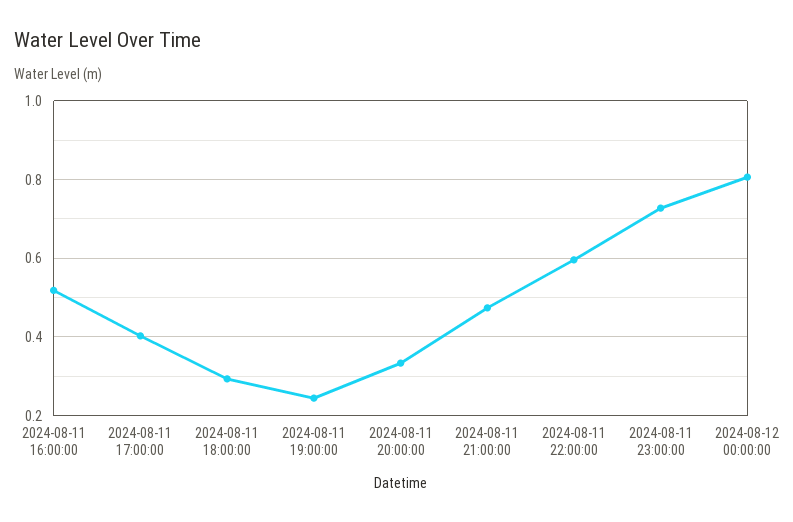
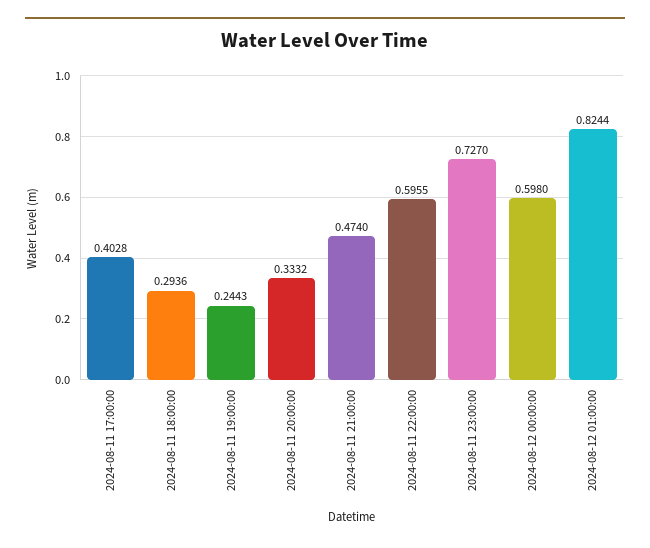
2024-08-11 16:00:00: 0.52 -> none
2024-08-12 00:00:00: 0.8 -> 0.598
2024-08-12 01:00:00: none -> 0.8244

